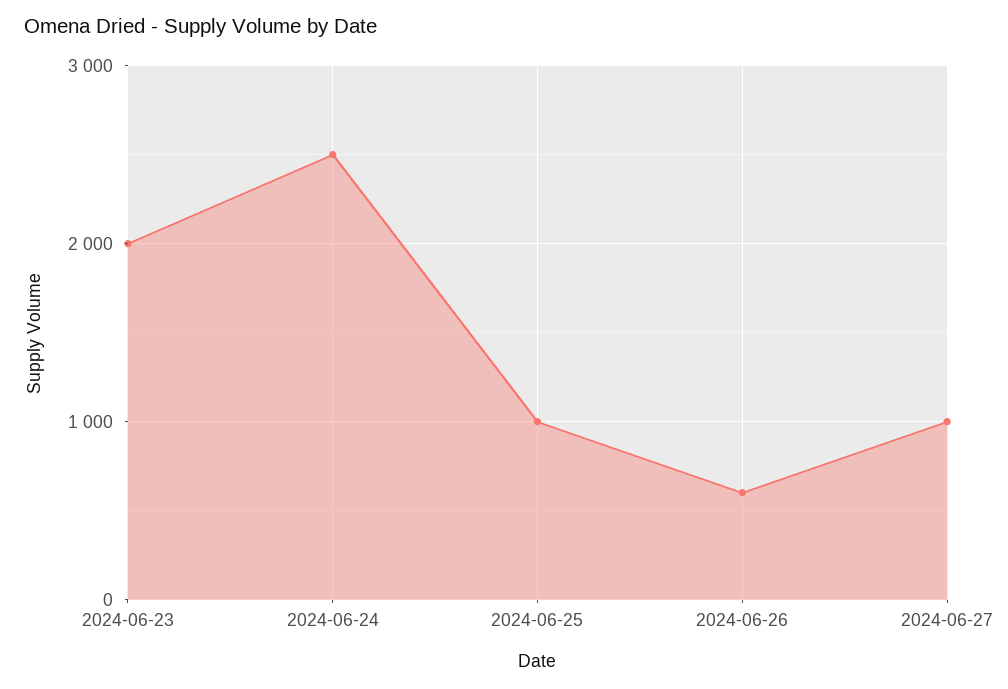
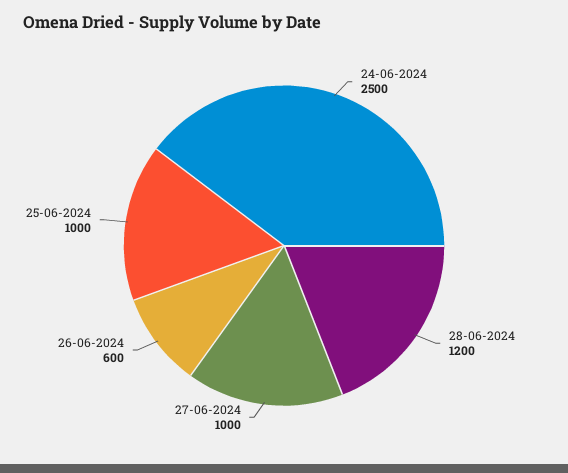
2024-06-23: 2000 -> none
28-06-2024: none -> 1200

